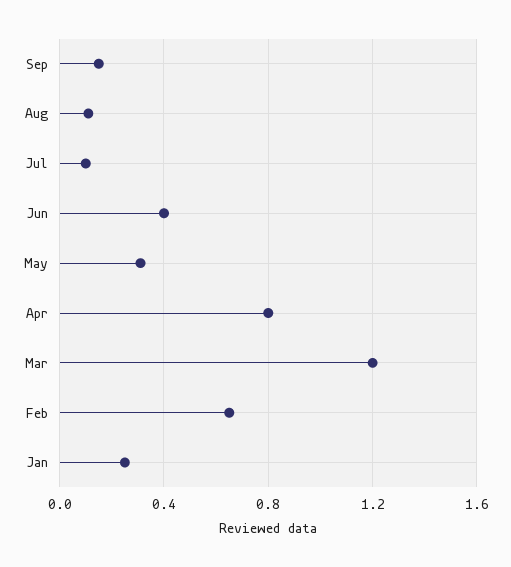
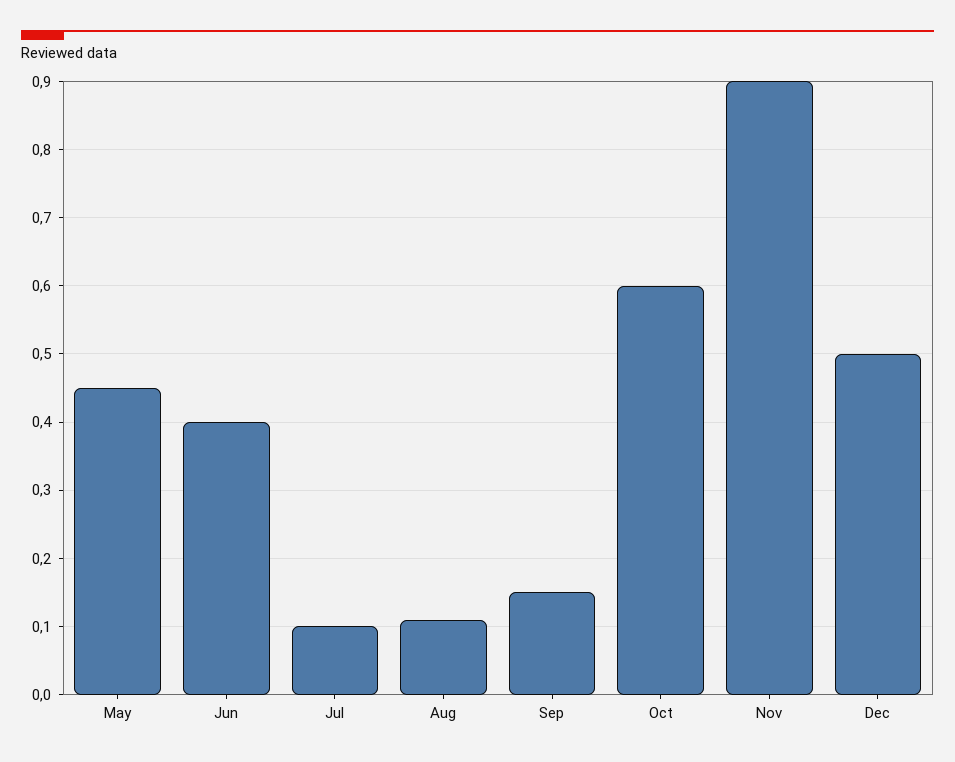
May: 0.3 -> 0.45
Apr: 0.8 -> none
Mar: 1.2 -> none
Feb: 0.65 -> none
Jan: 0.25 -> none
Oct: none -> 0.6
Nov: none -> 0.9
Dec: none -> 0.5

